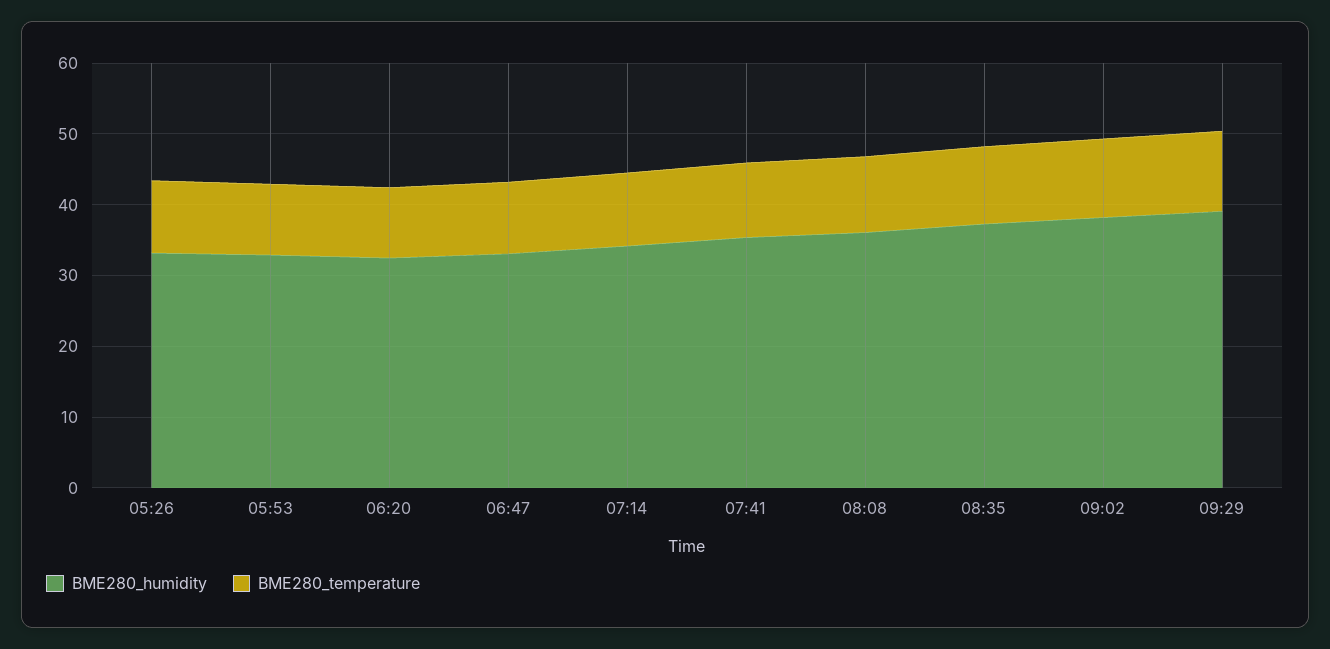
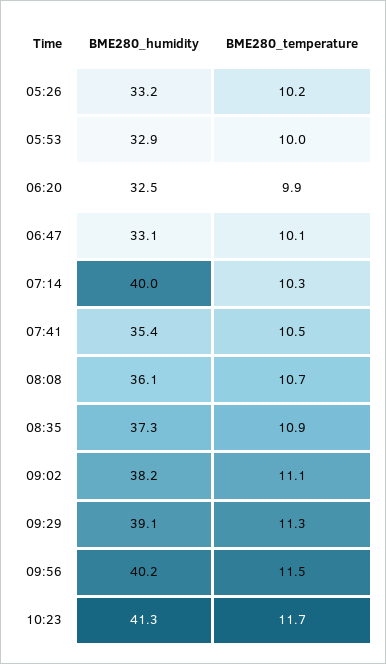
BME280_humidity, 07:14: 34 -> 40
BME280_humidity, 09:56: none -> 40.2
BME280_temperature, 09:56: none -> 11.5
BME280_humidity, 10:23: none -> 41.3
BME280_temperature, 10:23: none -> 11.7

